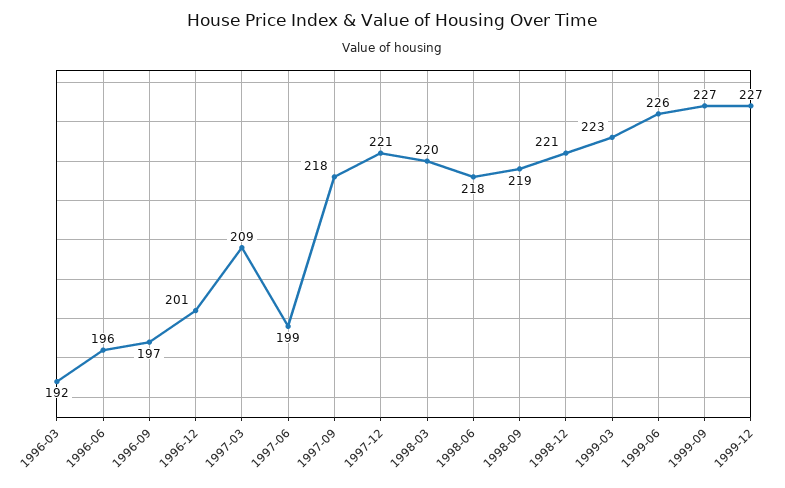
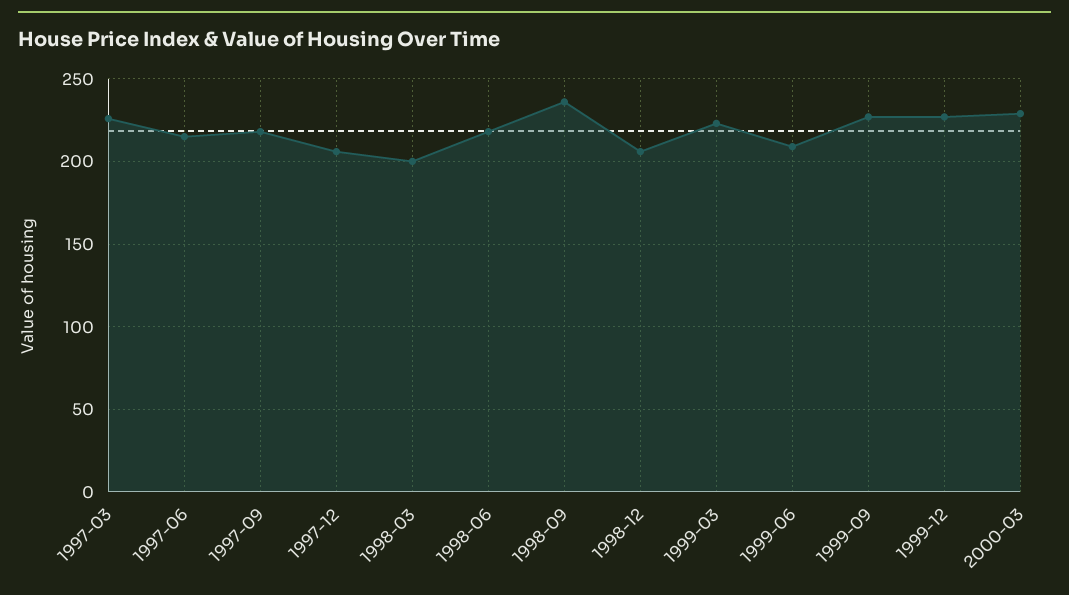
1996-03: 192 -> none
1996-06: 196 -> none
1996-09: 197 -> none
1996-12: 201 -> none
1997-03: 209 -> 225
1997-06: 199 -> 215
1997-12: 221 -> 205
1998-03: 220 -> 200
1998-09: 219 -> 235
1998-12: 221 -> 205
1999-06: 226 -> 210
2000-03: none -> 230

